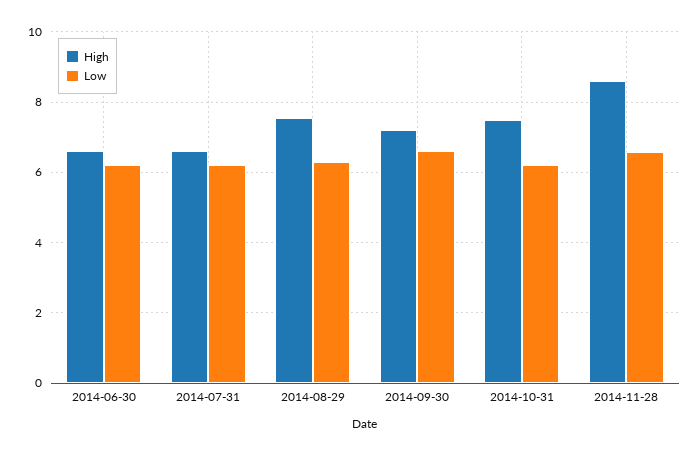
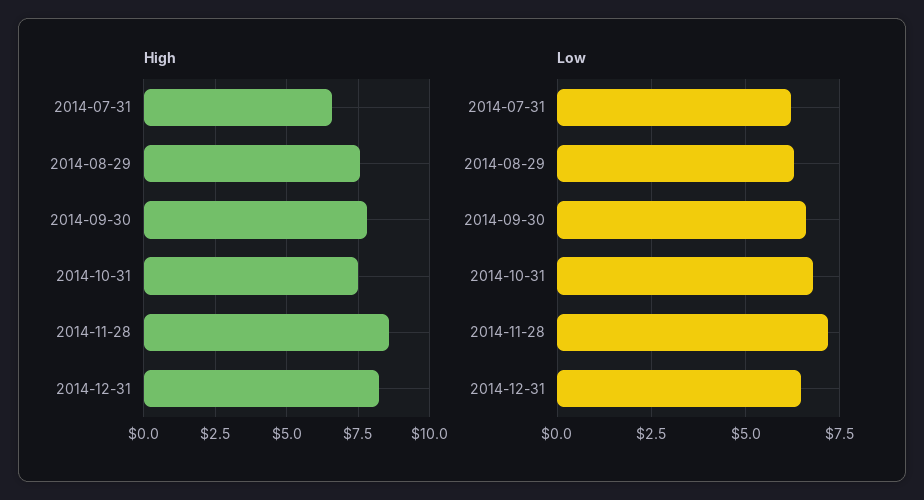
High, 2014-06-30: 6.6 -> none
Low, 2014-06-30: 6.2 -> none
High, 2014-09-30: 7.2 -> 7.75
Low, 2014-10-31: 6.2 -> 6.75
Low, 2014-11-28: 6.6 -> 7.25
High, 2014-12-31: none -> 8.25
Low, 2014-12-31: none -> 6.5

